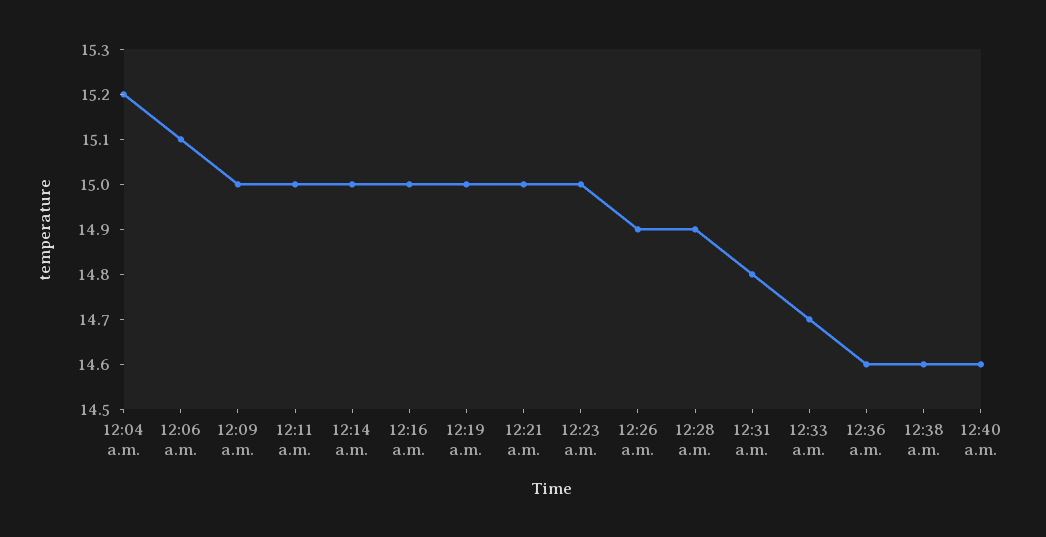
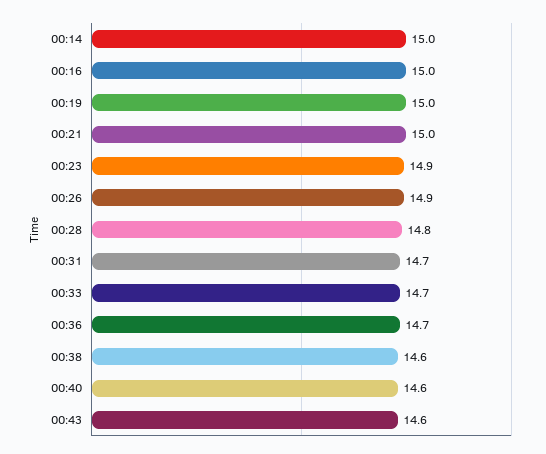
12:04 a.m.: 15.2 -> none
12:06 a.m.: 15.1 -> none
12:09 a.m.: 15 -> none
12:11 a.m.: 15 -> none
12:23 a.m.: 15 -> 14.9
12:28 a.m.: 14.9 -> 14.8
12:31 a.m.: 14.8 -> 14.7
12:36 a.m.: 14.6 -> 14.7
00:43: none -> 14.6

